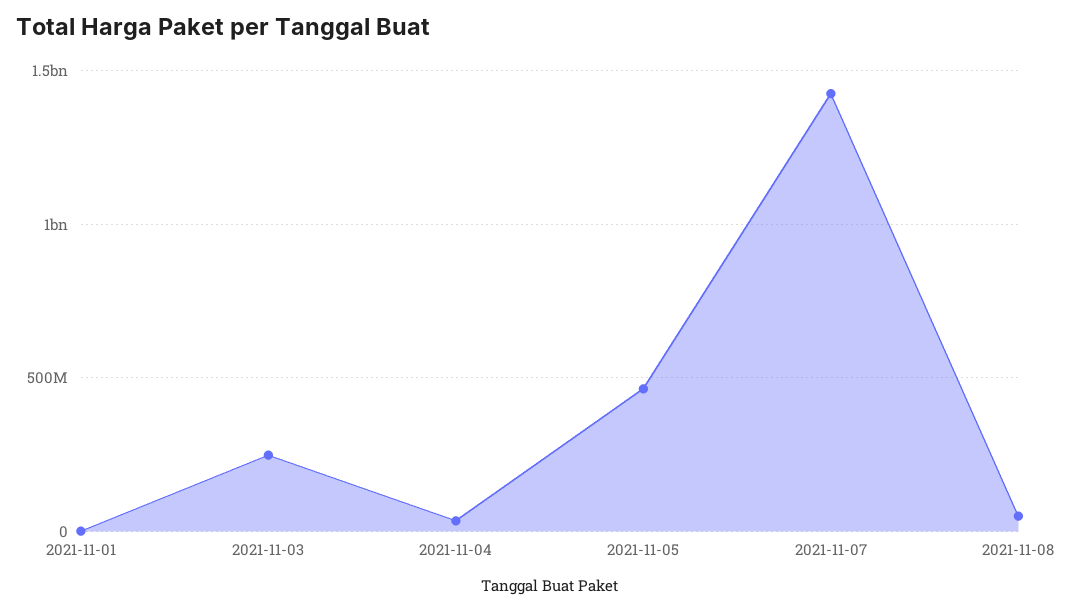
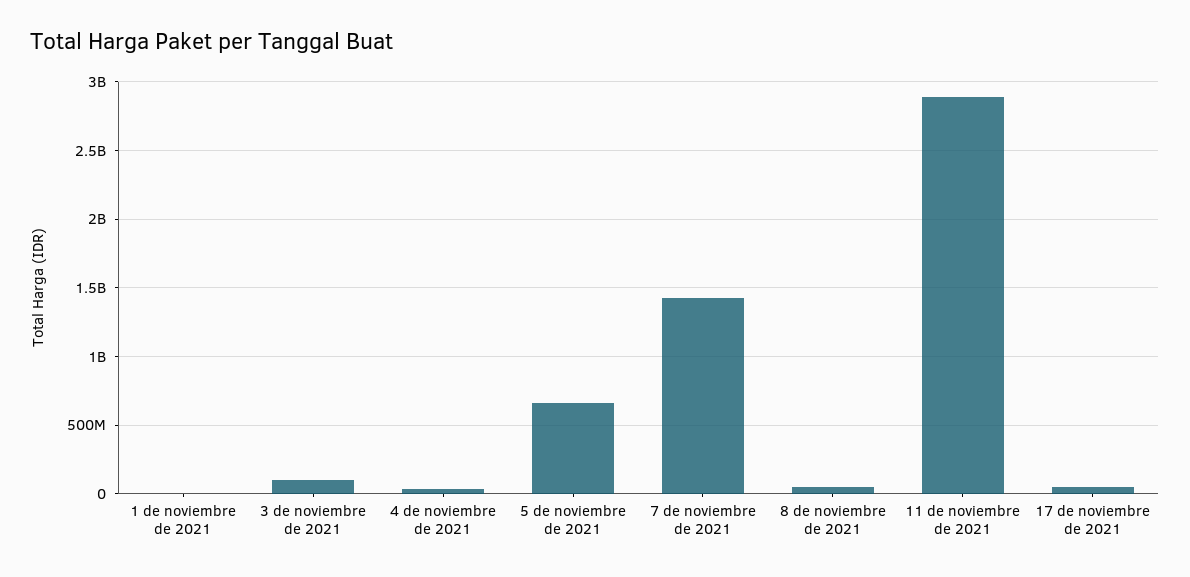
2021-11-03: 250000000 -> 100000000
2021-11-05: 450000000 -> 650000000
11 de noviembre de 2021: none -> 2900000000
17 de noviembre de 2021: none -> 50000000

